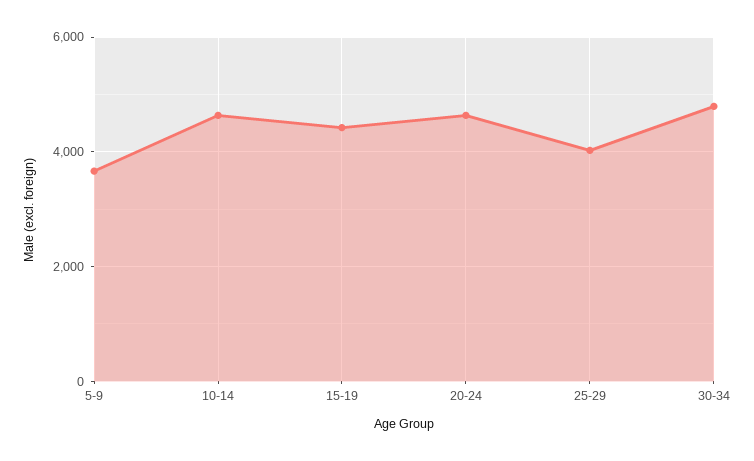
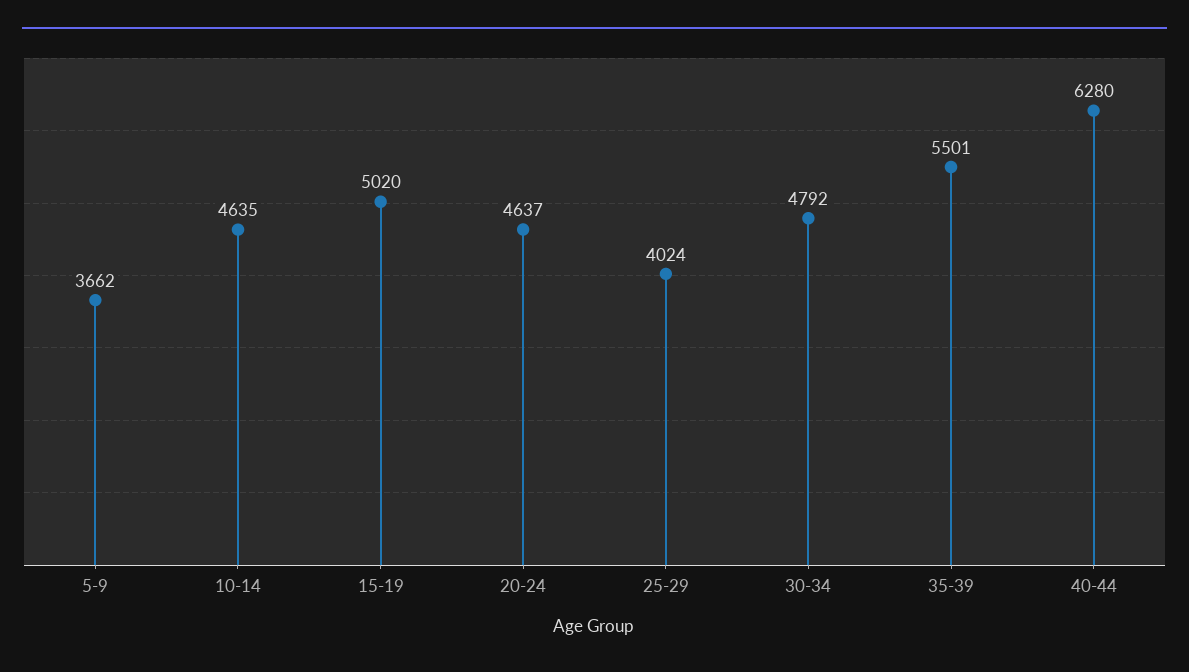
15-19: 4400 -> 5020
35-39: none -> 5501
40-44: none -> 6280

